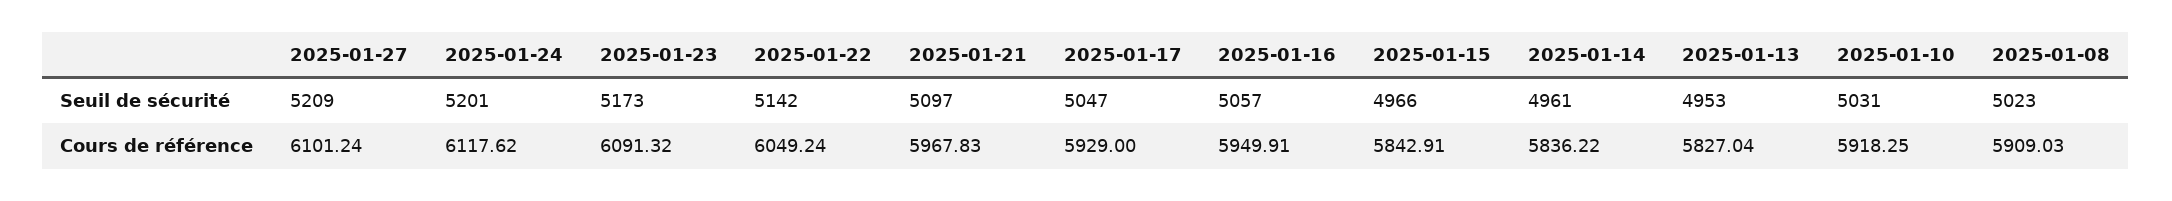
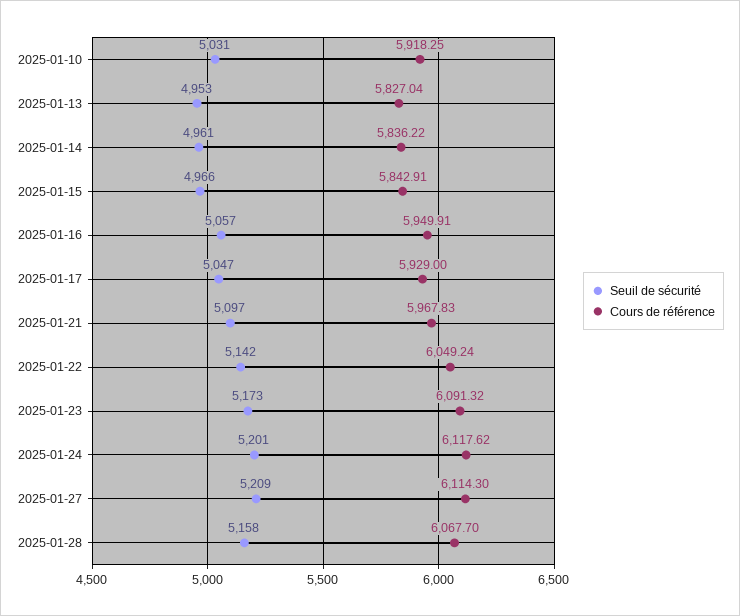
Seuil de sécurité, 2025-01-08: 5023 -> none
Cours de référence, 2025-01-27: 6101.24 -> 6114.3
Cours de référence, 2025-01-08: 5909.03 -> none
Seuil de sécurité, 2025-01-28: none -> 5158
Cours de référence, 2025-01-28: none -> 6067.7

